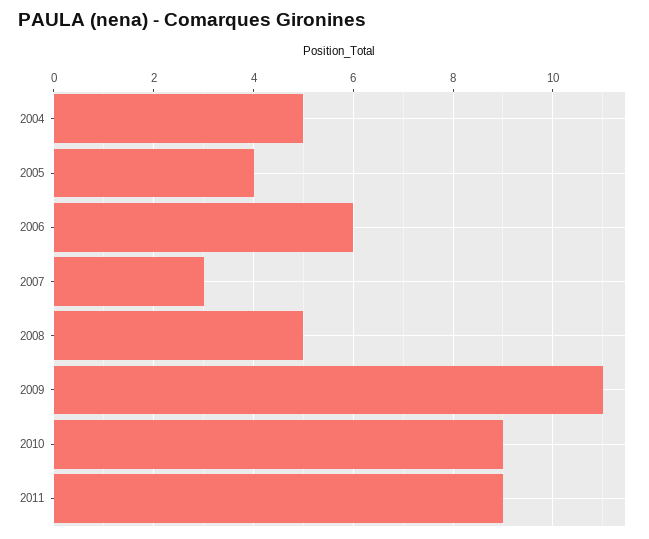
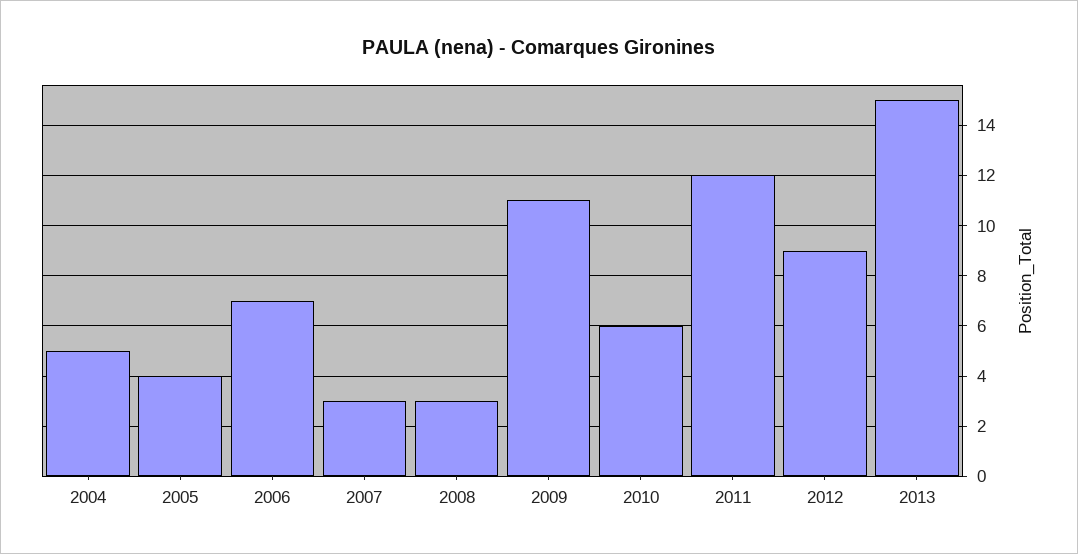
2006: 6 -> 7
2008: 5 -> 3
2010: 9 -> 6
2011: 9 -> 12
2012: none -> 9
2013: none -> 15

